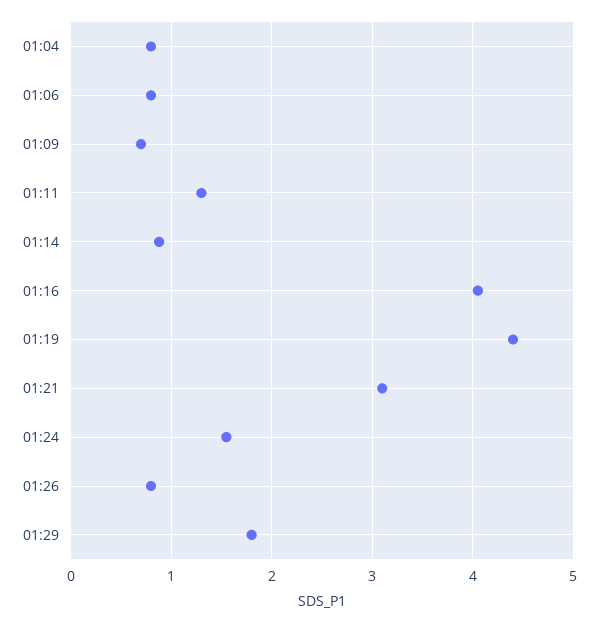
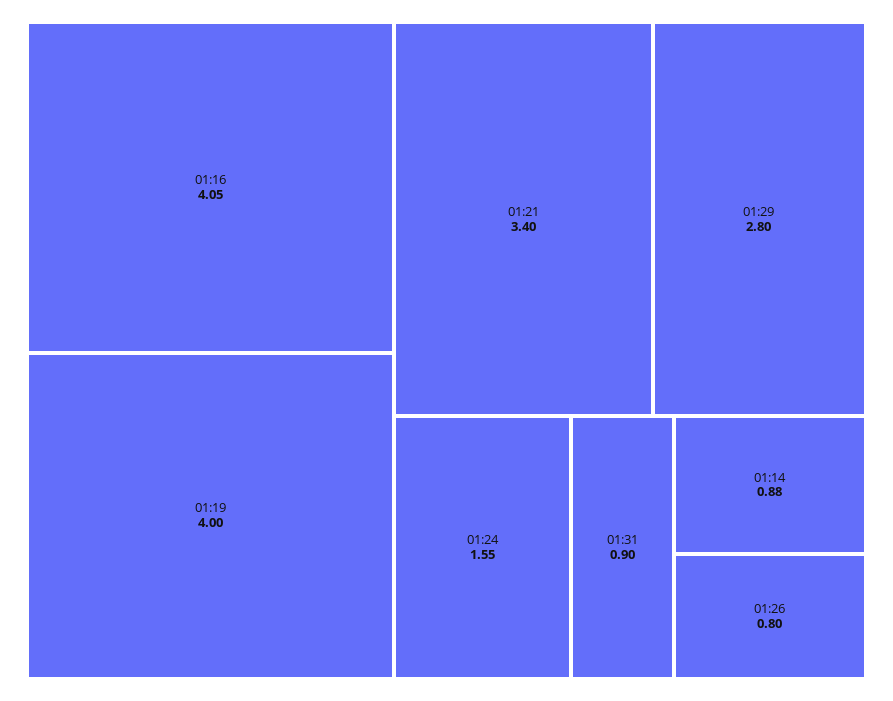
01:04: 0.8 -> none
01:06: 0.8 -> none
01:09: 0.7 -> none
01:11: 1.3 -> none
01:19: 4.4 -> 4
01:21: 3.1 -> 3.4
01:29: 1.8 -> 2.8
01:31: none -> 0.9

